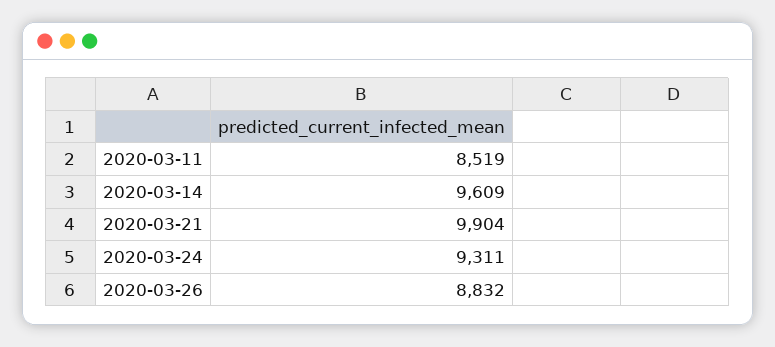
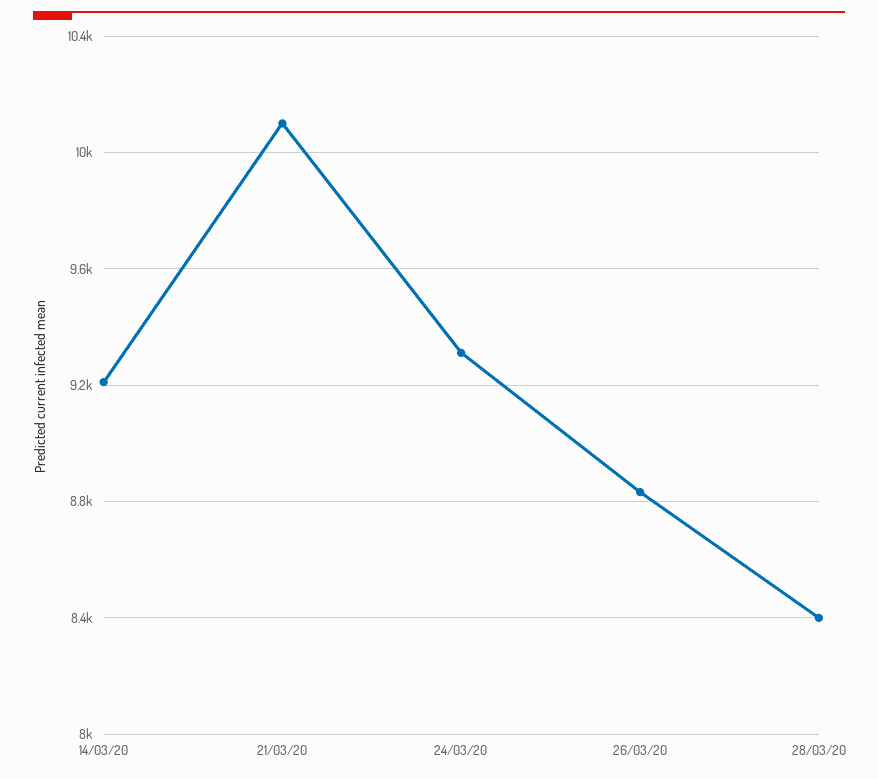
2020-03-11: 8519 -> none
2020-03-14: 9609 -> 9200
2020-03-21: 9904 -> 10100
28/03/20: none -> 8400

